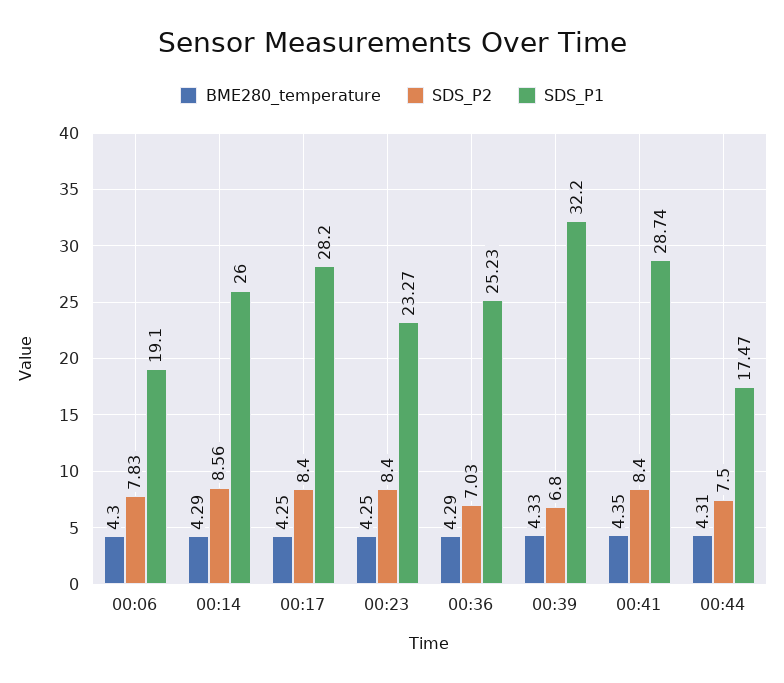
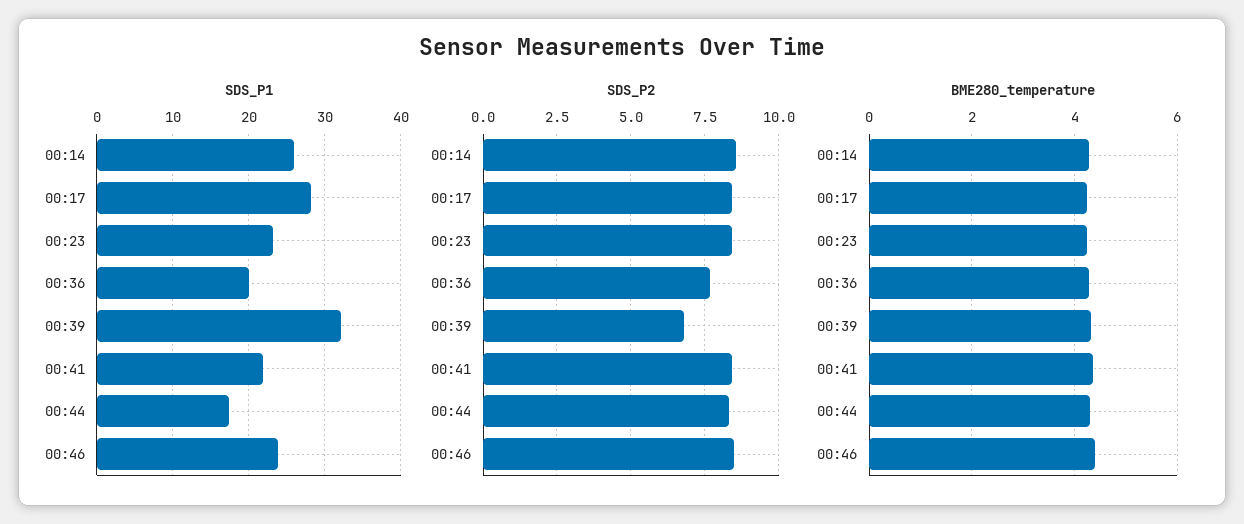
BME280_temperature, 00:06: 4.3 -> none
SDS_P2, 00:06: 7.83 -> none
SDS_P1, 00:06: 19.1 -> none
SDS_P2, 00:36: 7.03 -> 7.75
SDS_P1, 00:36: 25.23 -> 20
SDS_P1, 00:41: 28.74 -> 22
SDS_P2, 00:44: 7.5 -> 8.25
SDS_P1, 00:46: none -> 24
SDS_P2, 00:46: none -> 8.5
BME280_temperature, 00:46: none -> 4.4

